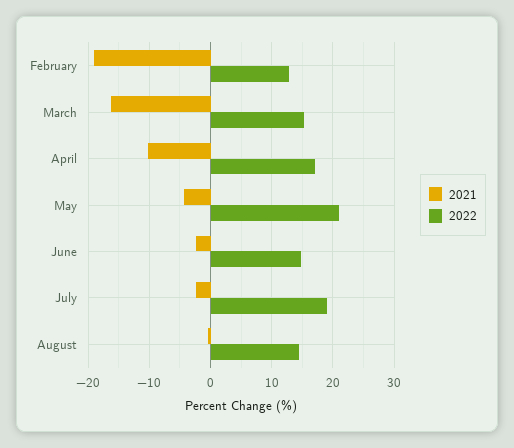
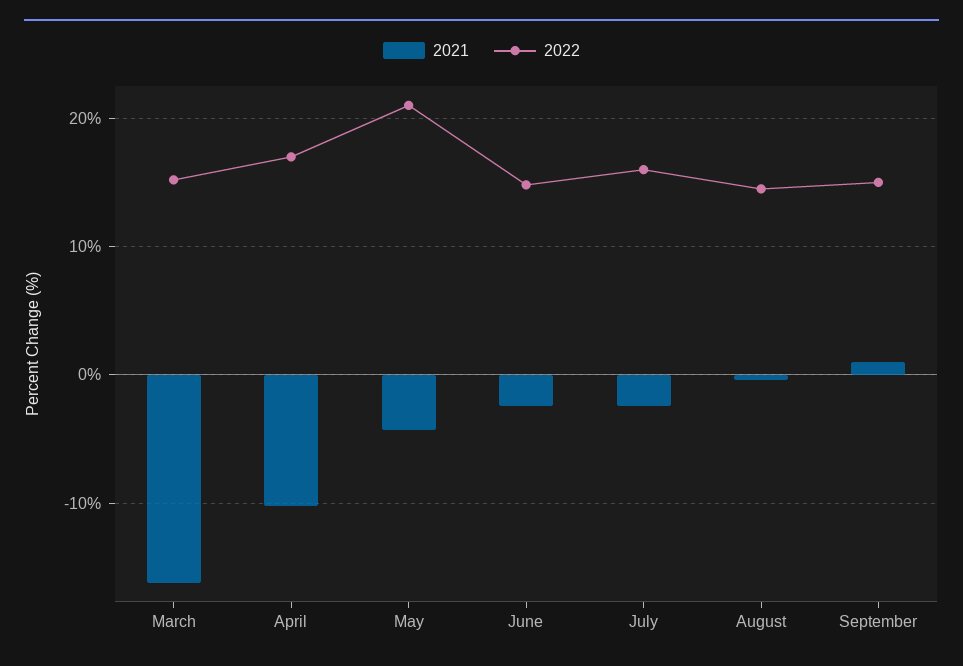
2021, February: -19 -> none
2022, February: 13 -> none
2022, July: 19 -> 16
2021, September: none -> 1
2022, September: none -> 15

